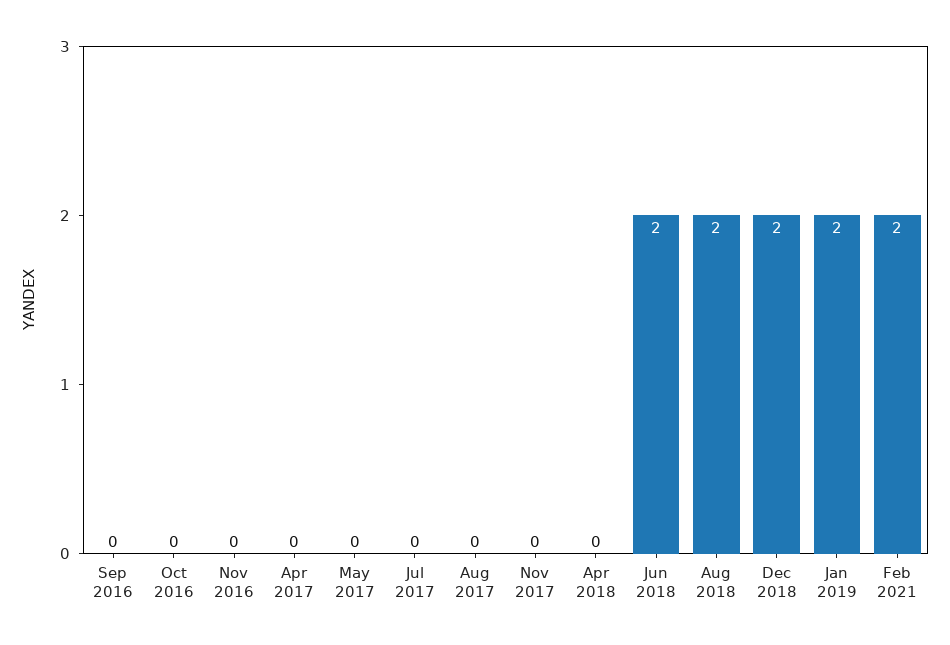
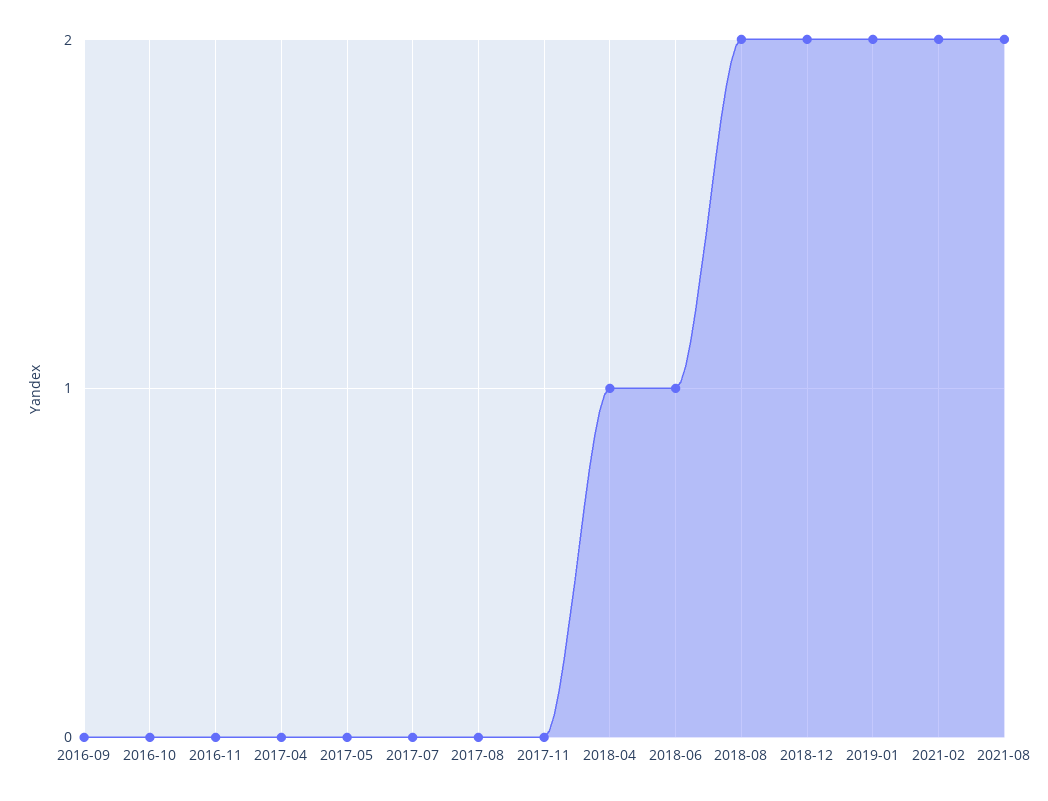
Apr 2018: 0 -> 1
Jun 2018: 2 -> 1
2021-08: none -> 2

